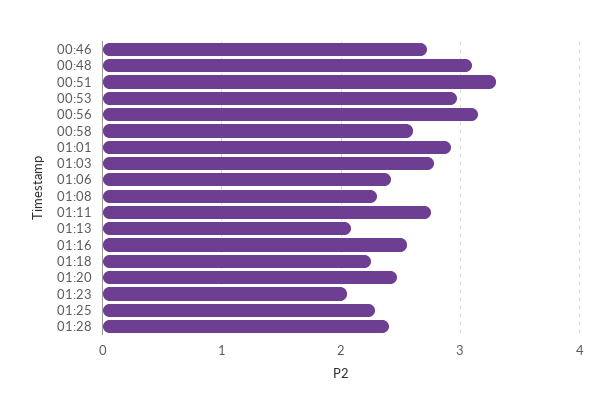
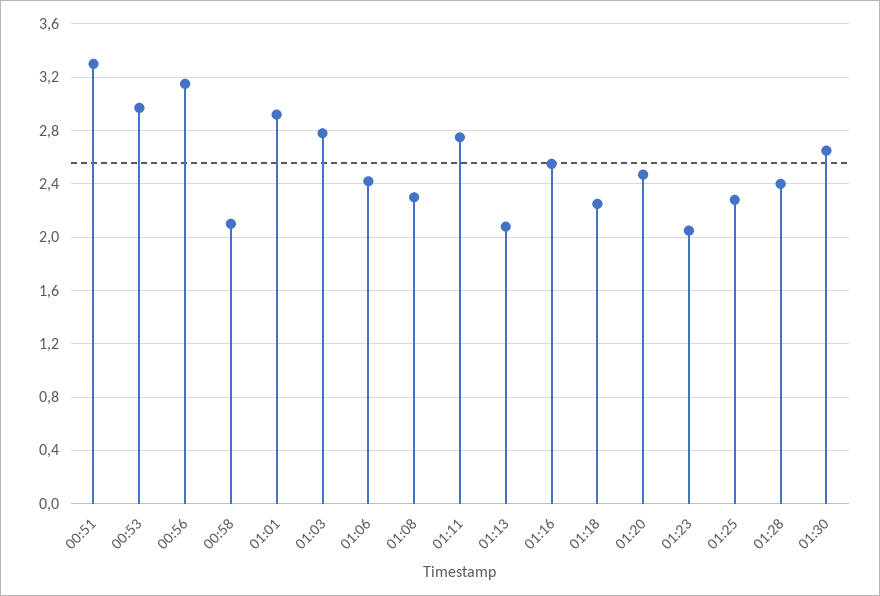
00:46: 2.7 -> none
00:48: 3.1 -> none
00:58: 2.6 -> 2.1
01:30: none -> 2.65

